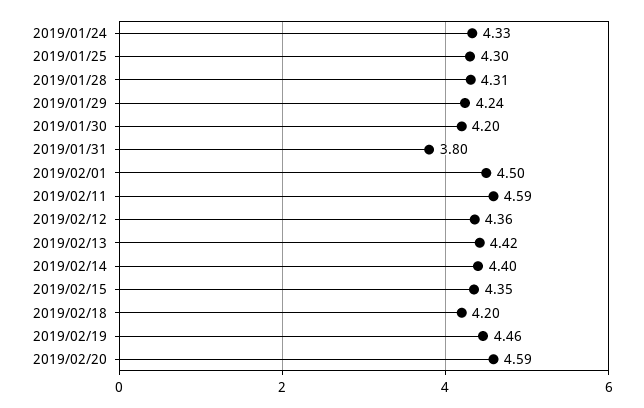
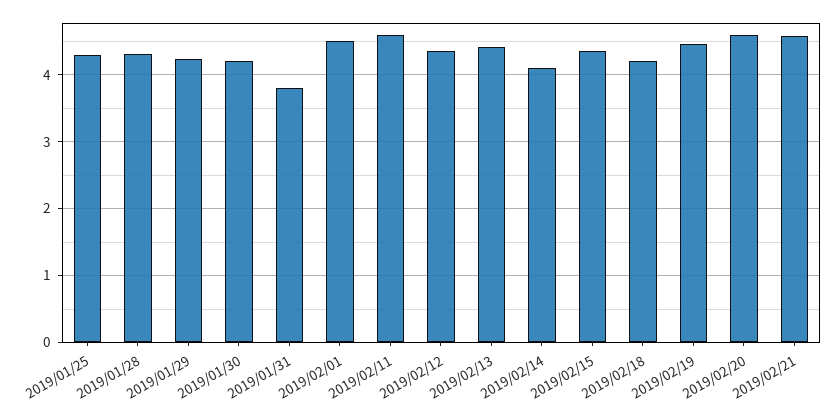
2019/01/24: 4.33 -> none
2019/02/14: 4.4 -> 4.1
2019/02/21: none -> 4.6

